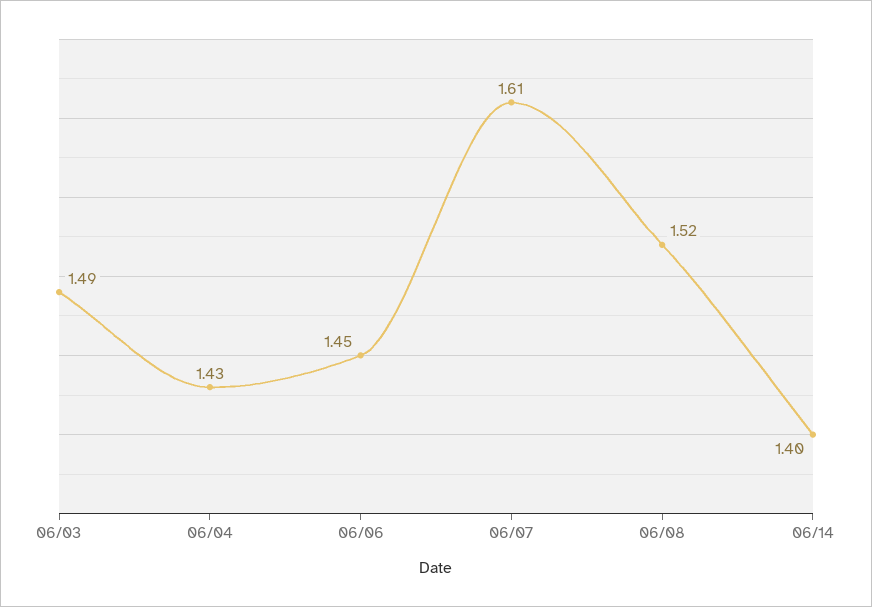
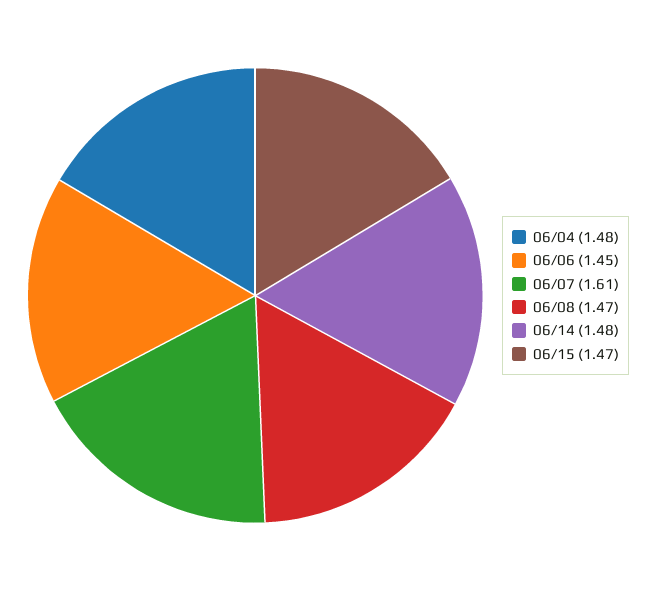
06/03: 1.49 -> none
06/04: 1.43 -> 1.48
06/08: 1.52 -> 1.47
06/14: 1.4 -> 1.48
06/15: none -> 1.47

